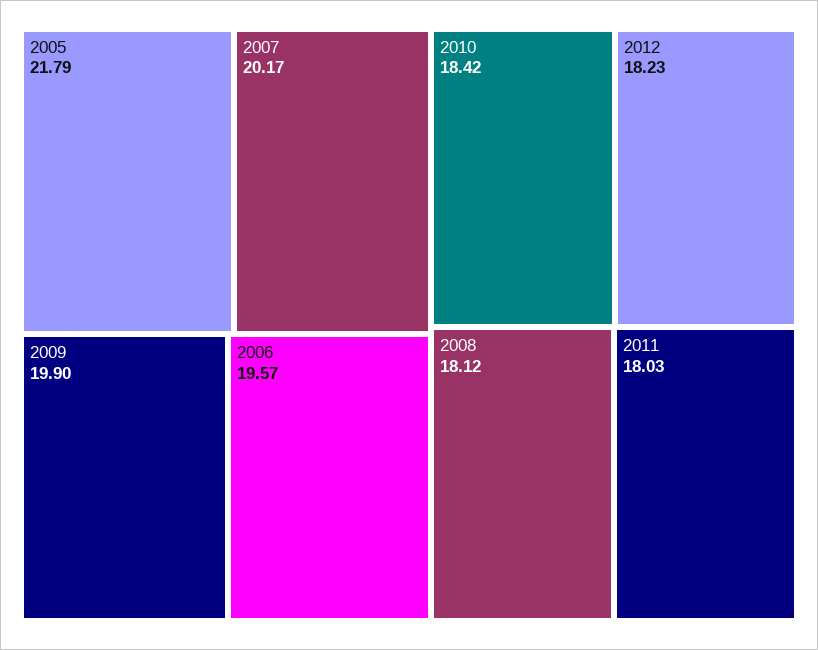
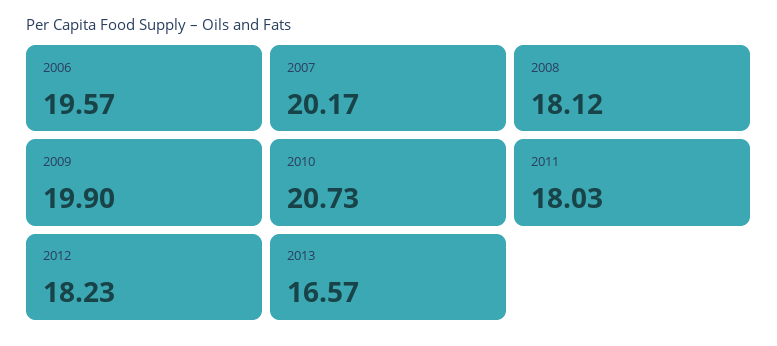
2005: 21.79 -> none
2010: 18.42 -> 20.73
2013: none -> 16.57

